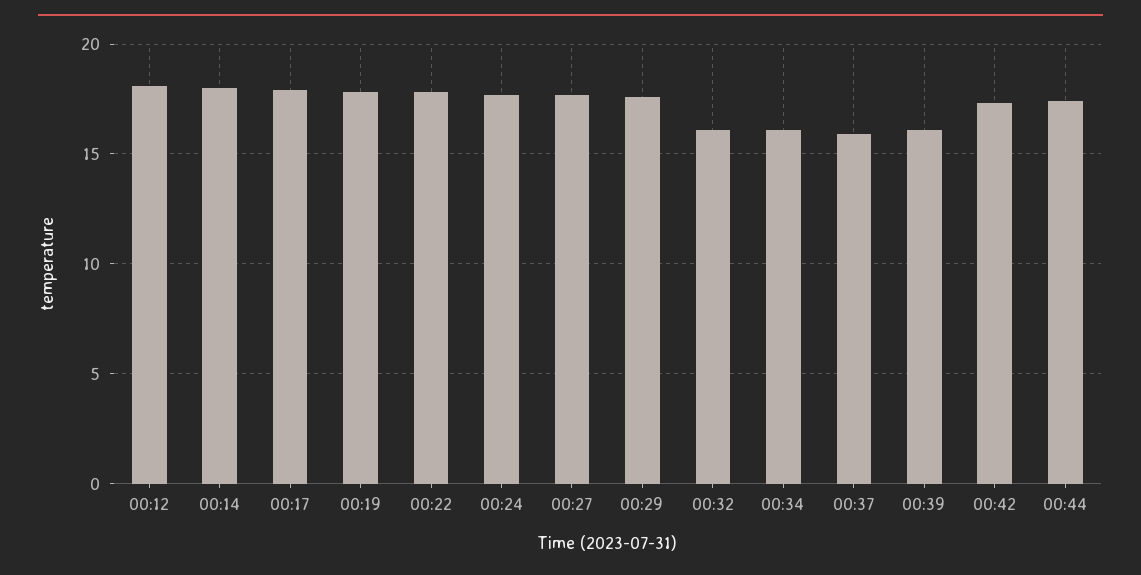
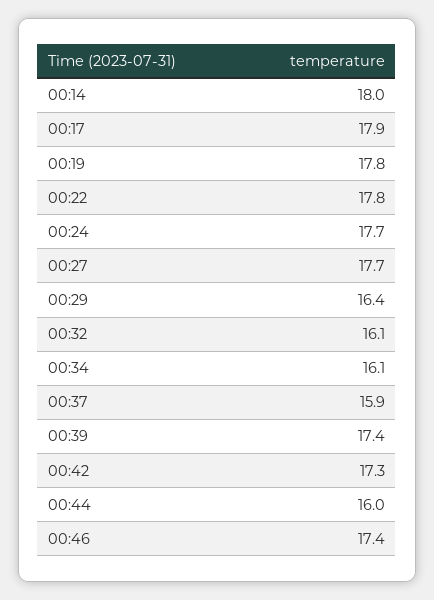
00:12: 18 -> none
00:29: 17.5 -> 16.4
00:39: 16 -> 17.4
00:44: 17.5 -> 16
00:46: none -> 17.4

